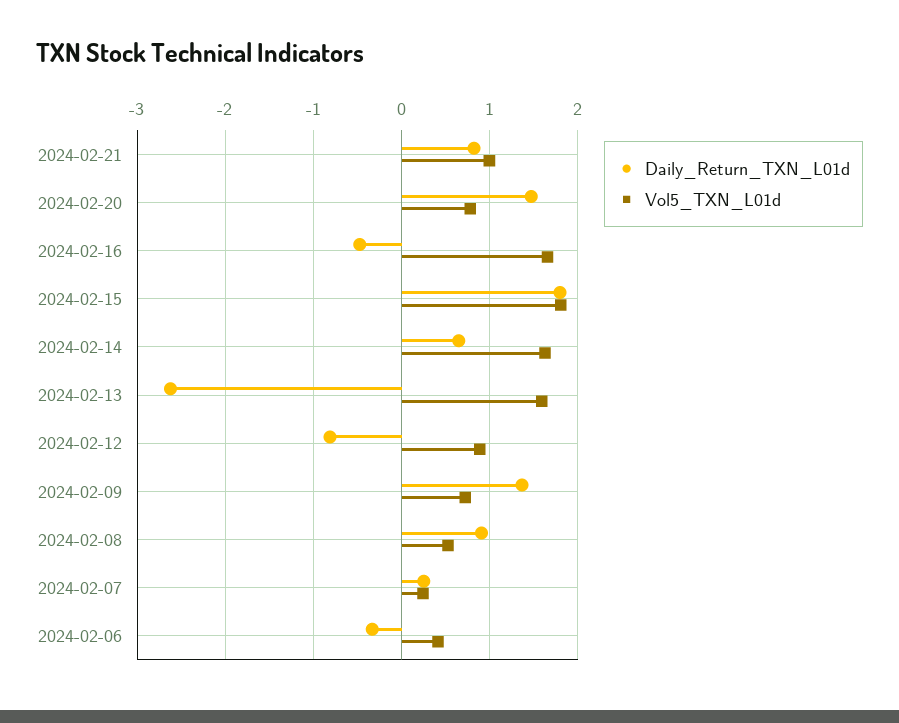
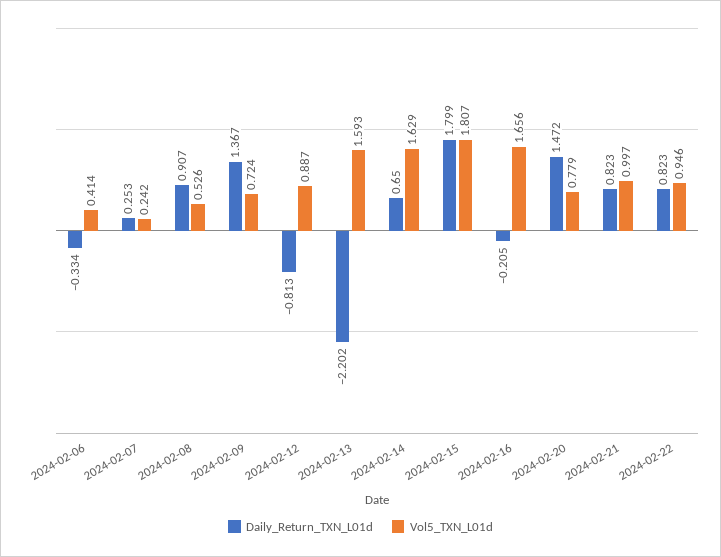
Daily_Return_TXN_L01d, 2024-02-16: -0.5 -> -0.205
Daily_Return_TXN_L01d, 2024-02-13: -2.6 -> -2.202
Daily_Return_TXN_L01d, 2024-02-22: none -> 0.823
Vol5_TXN_L01d, 2024-02-22: none -> 0.946

